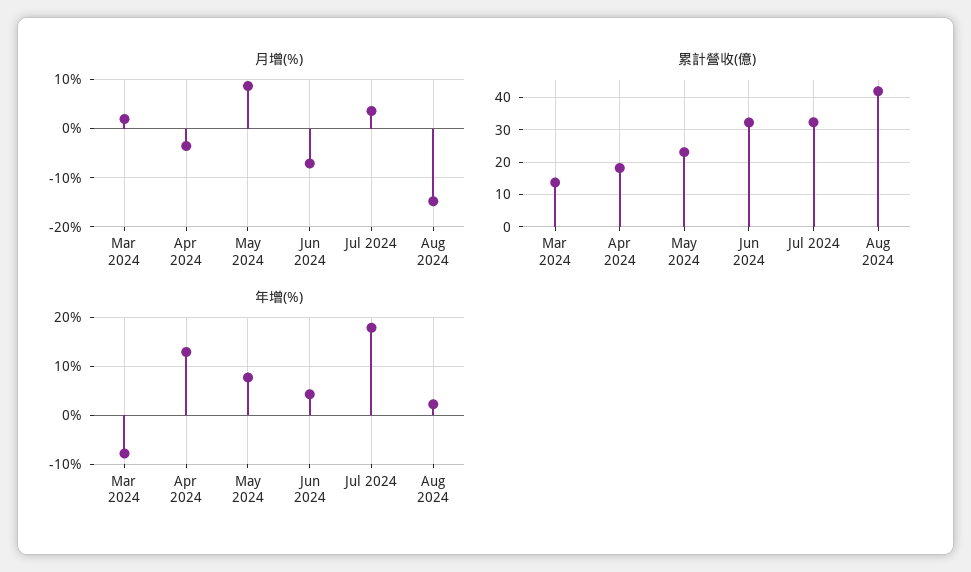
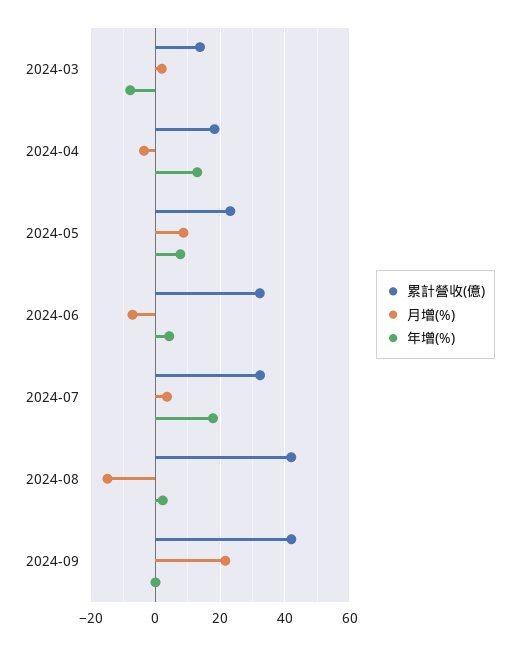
累計營收(億), 2024-09: none -> 42
月增(%), 2024-09: none -> 22
年增(%), 2024-09: none -> 0

